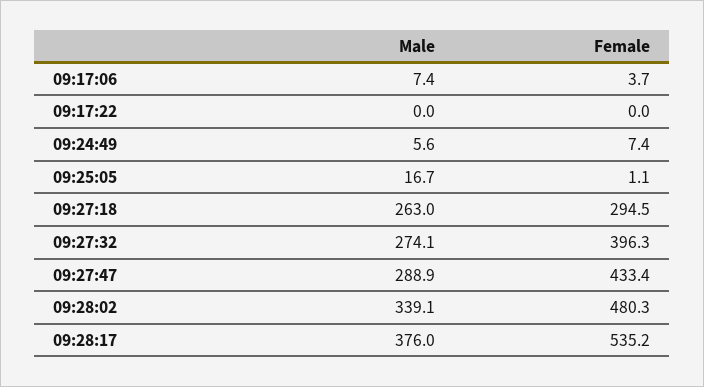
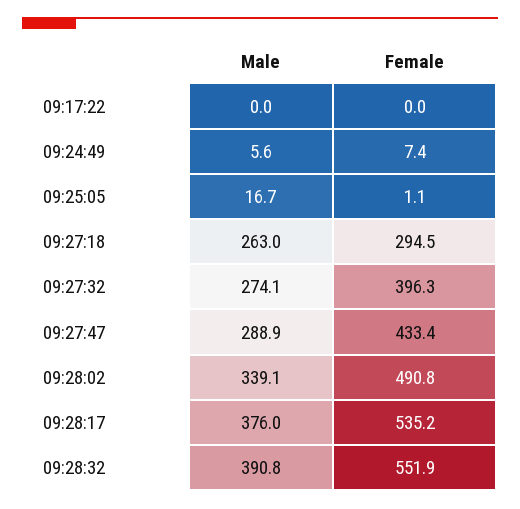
Male, 09:17:06: 7.4 -> none
Female, 09:17:06: 3.7 -> none
Female, 09:28:02: 480.3 -> 490.8
Male, 09:28:32: none -> 390.8
Female, 09:28:32: none -> 551.9

